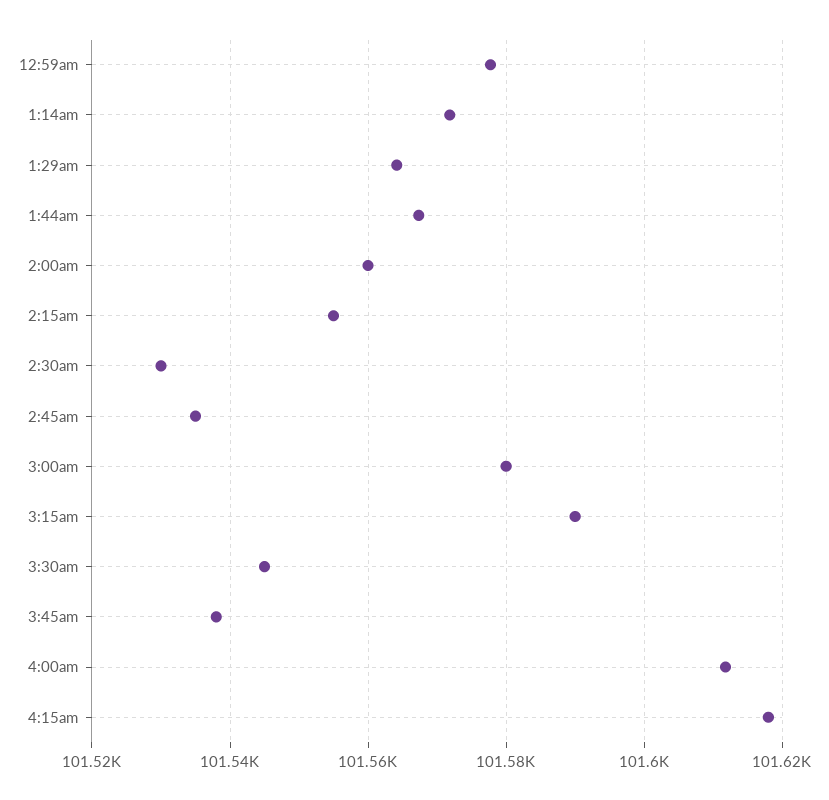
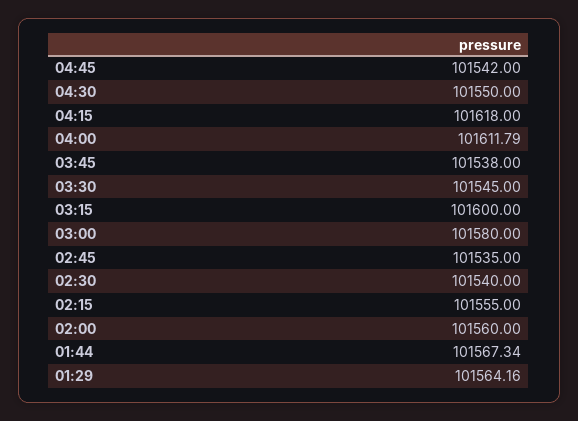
12:59am: 101578 -> none
1:14am: 101572 -> none
2:30am: 101530 -> 101540
3:15am: 101590 -> 101600
04:45: none -> 101542
04:30: none -> 101550

